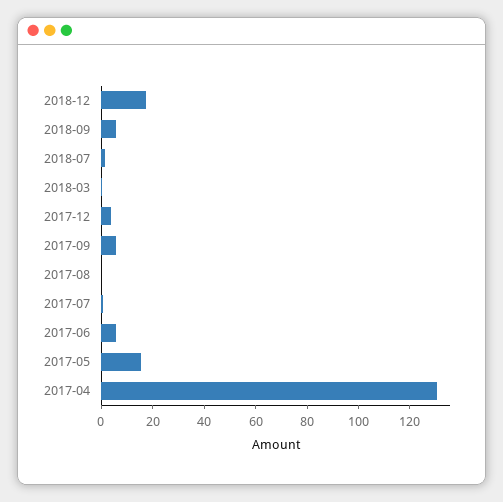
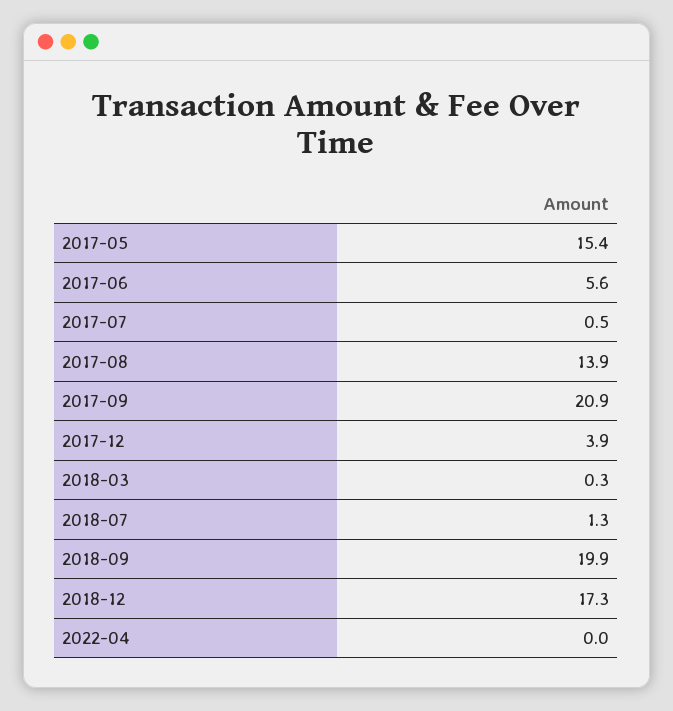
2018-09: 5 -> 19.9
2017-09: 5 -> 20.9
2017-08: 0 -> 13.9
2017-04: 130 -> none
2022-04: none -> 0

